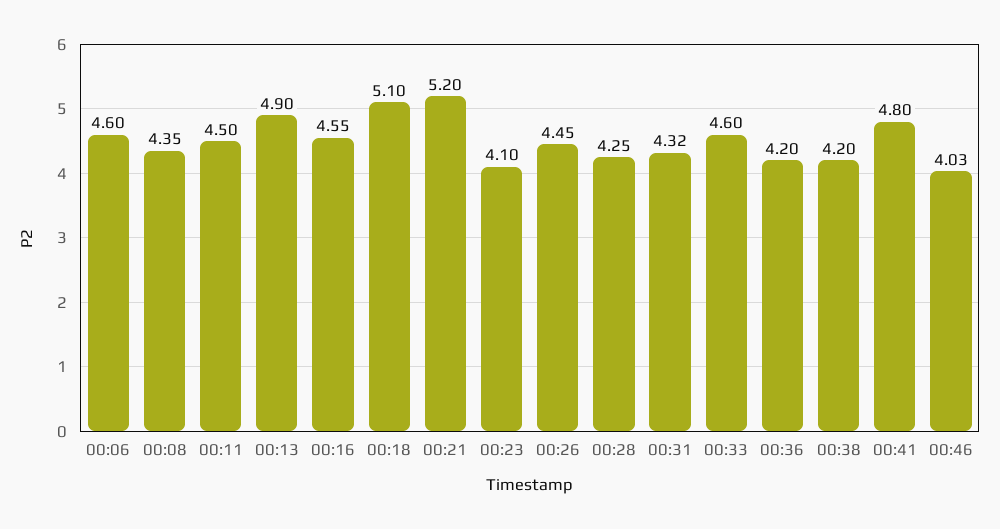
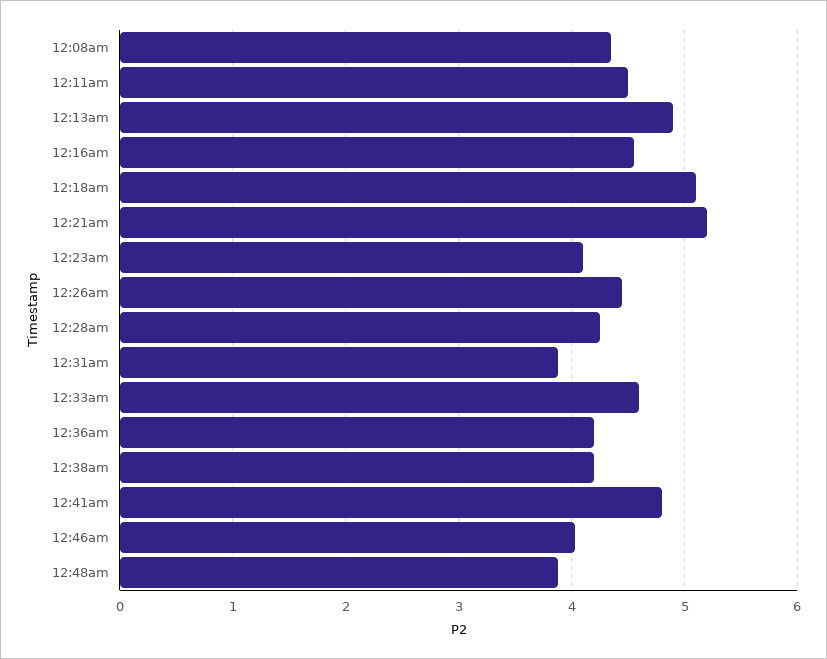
00:06: 4.6 -> none
00:31: 4.32 -> 3.9
12:48am: none -> 3.9

